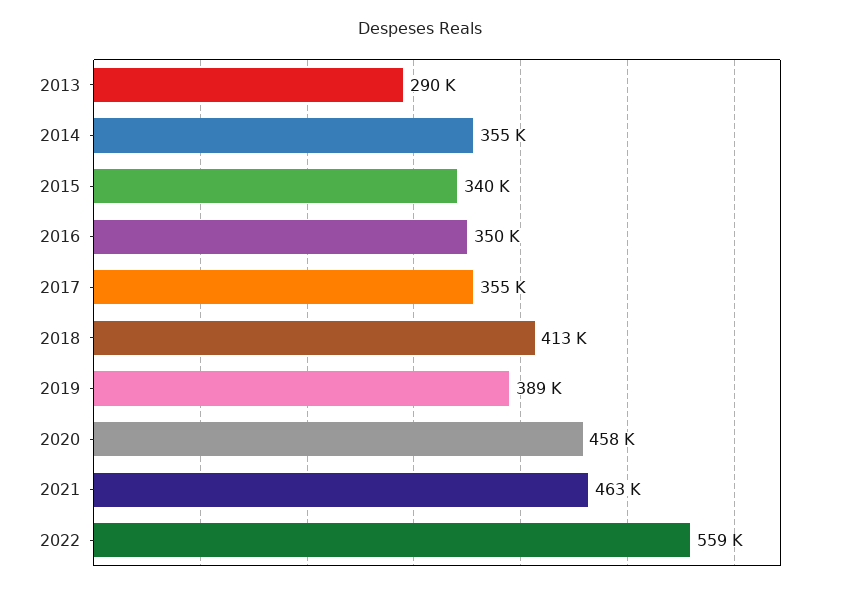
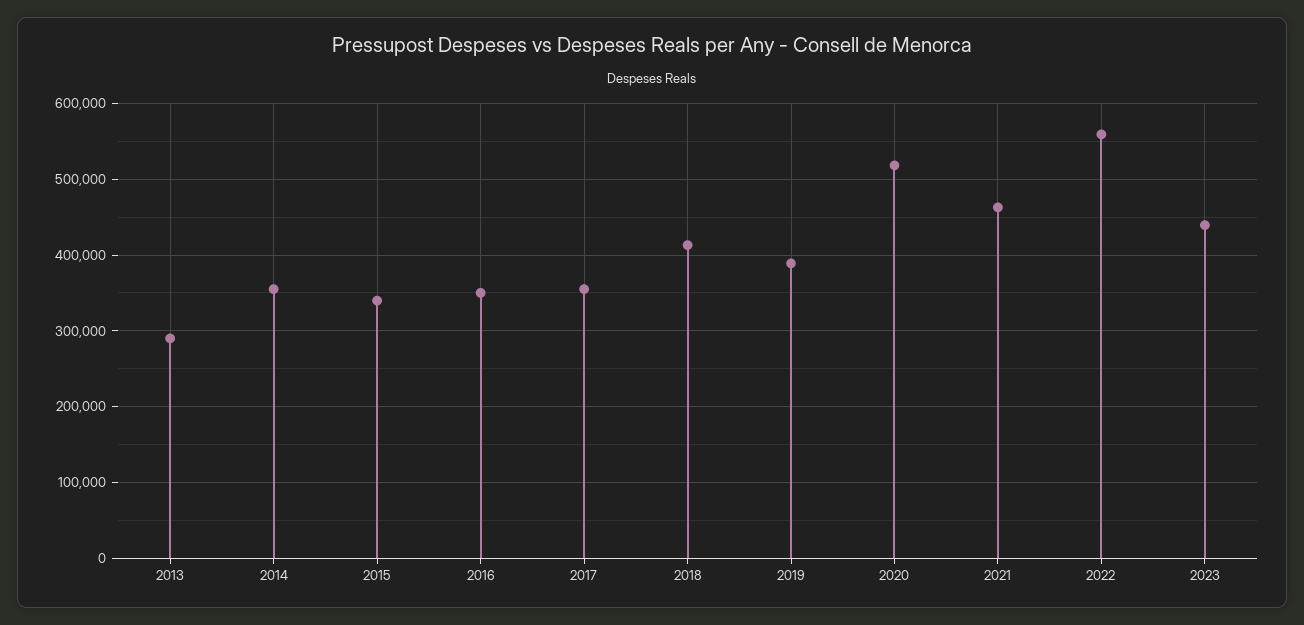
2020: 458000 -> 520000
2023: none -> 440000

